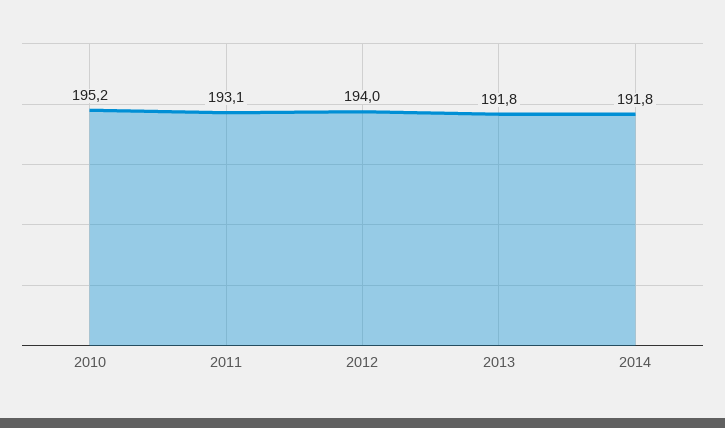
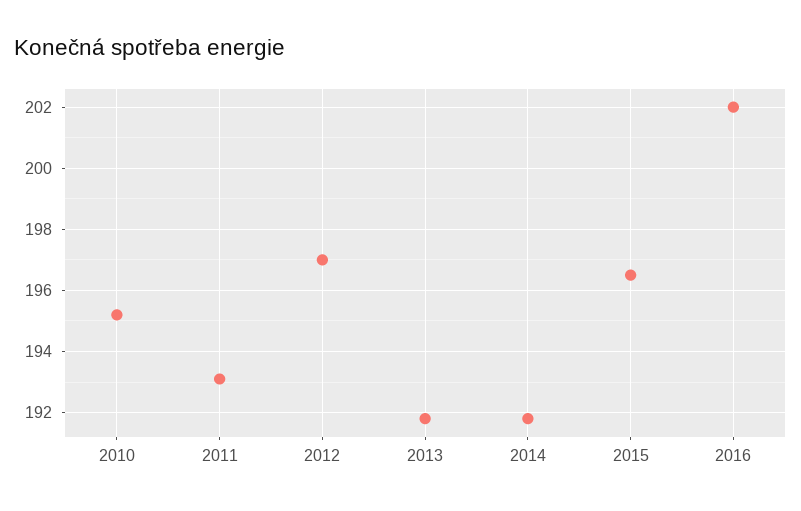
2012: 194 -> 197
2015: none -> 196.5
2016: none -> 202

